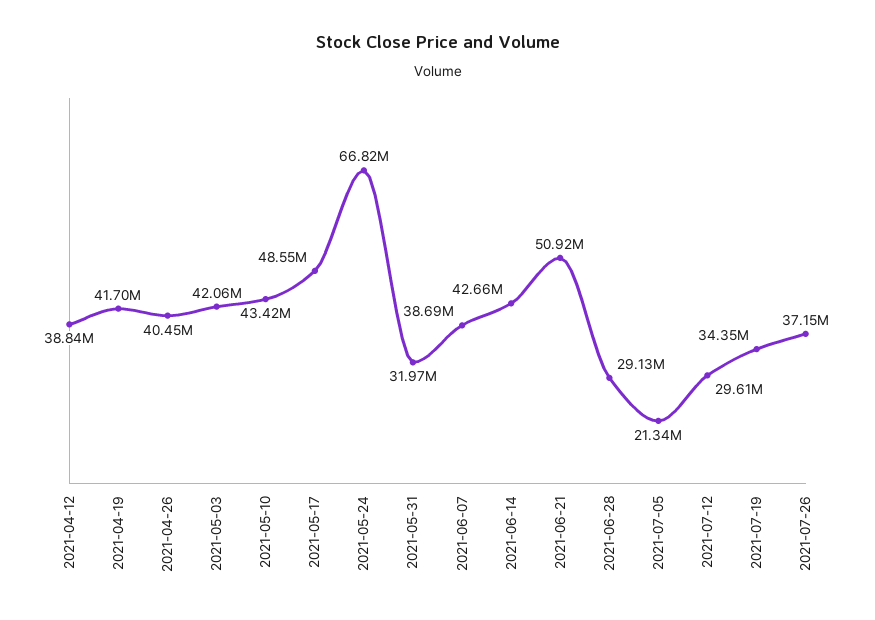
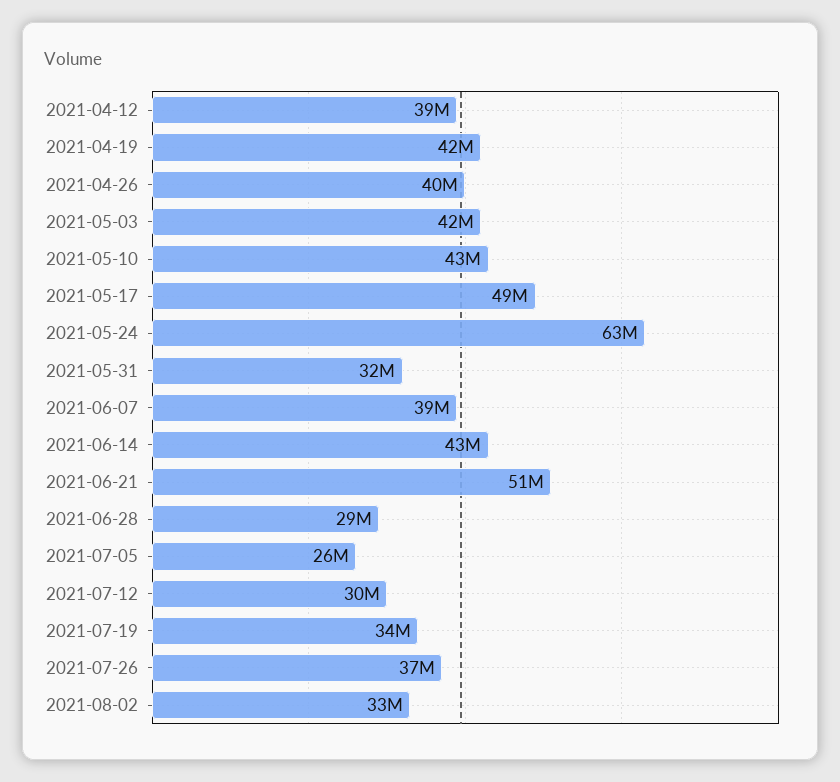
2021-05-24: 66820000 -> 63000000
2021-07-05: 21340000 -> 26000000
2021-08-02: none -> 33000000

